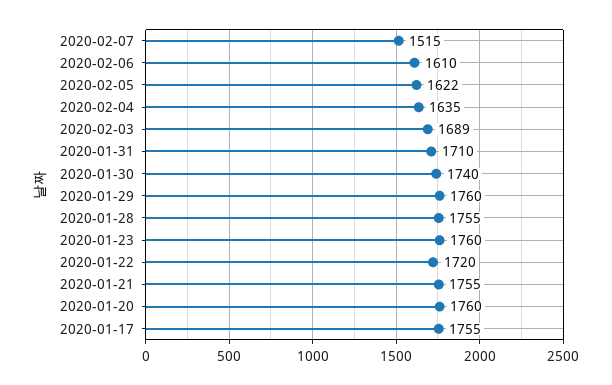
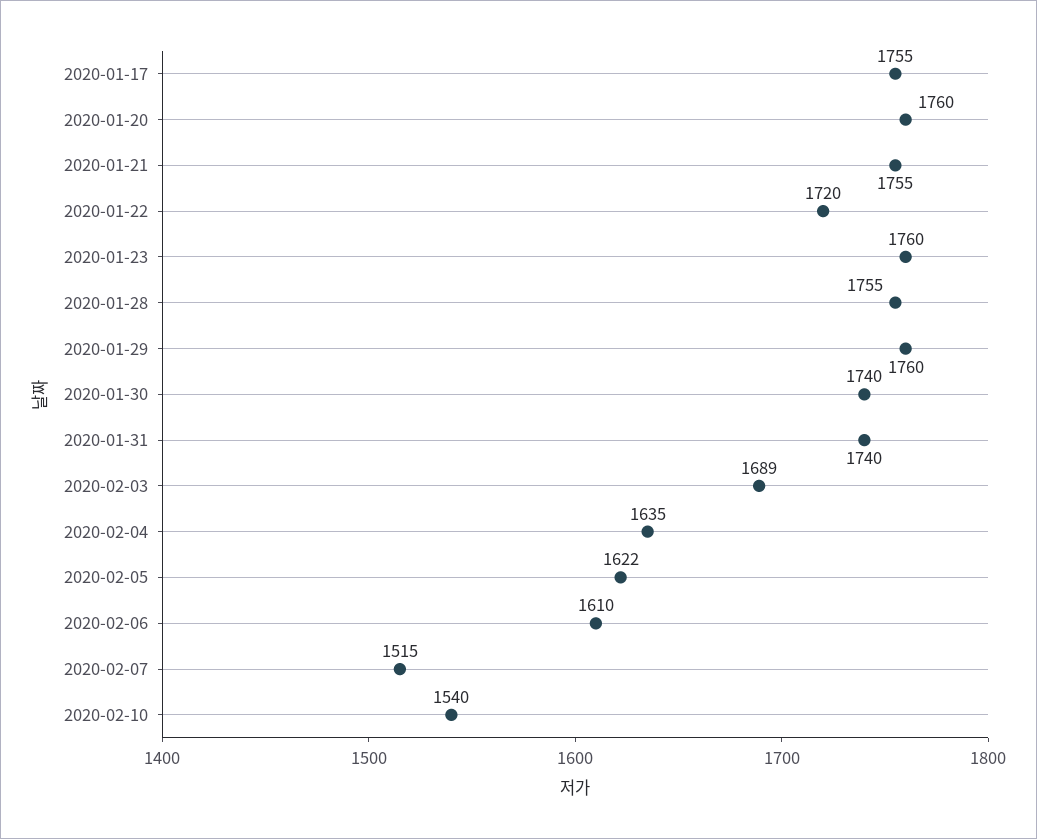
2020-01-31: 1710 -> 1740
2020-02-10: none -> 1540

